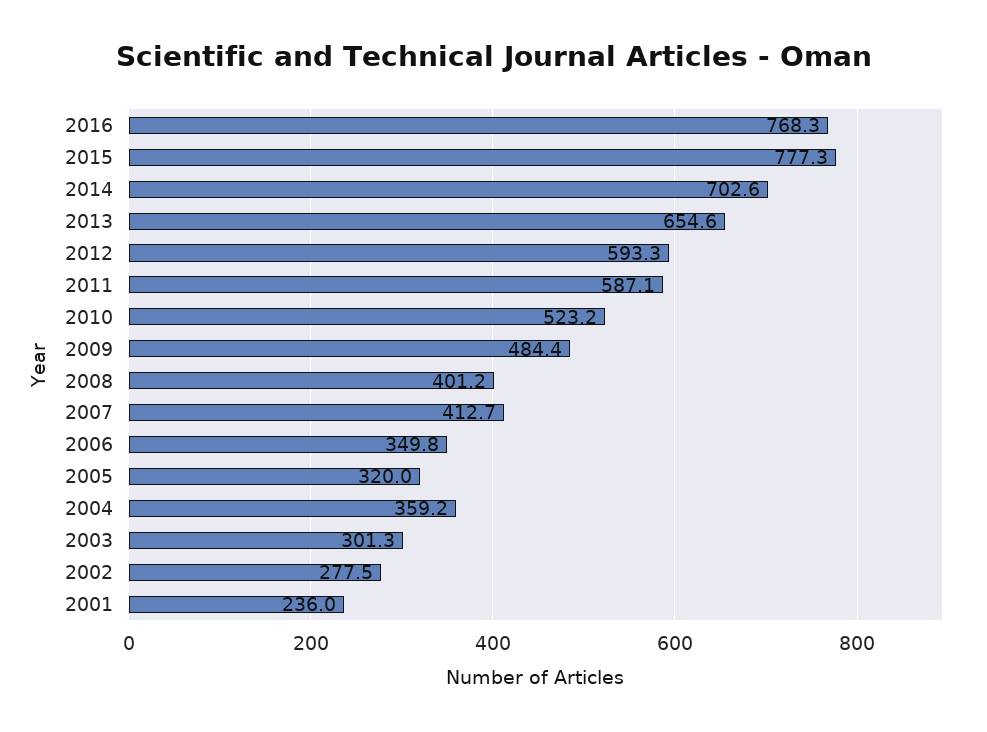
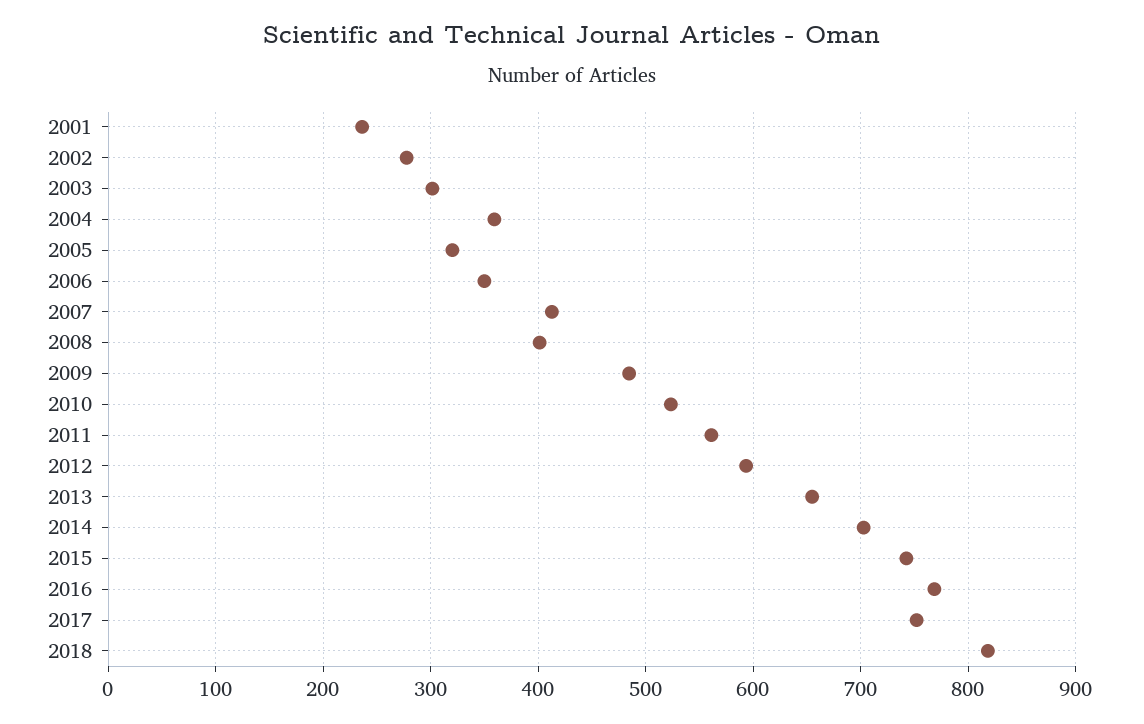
2015: 777.3 -> 740
2011: 587.1 -> 560
2017: none -> 750
2018: none -> 820

